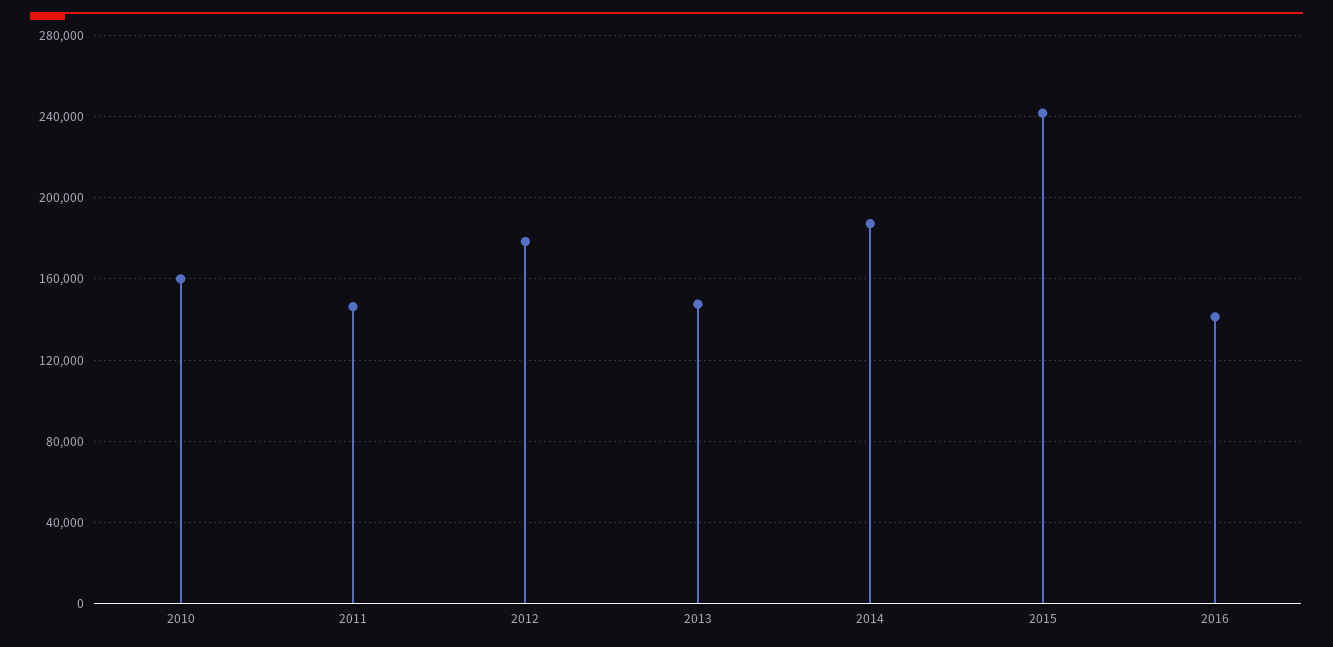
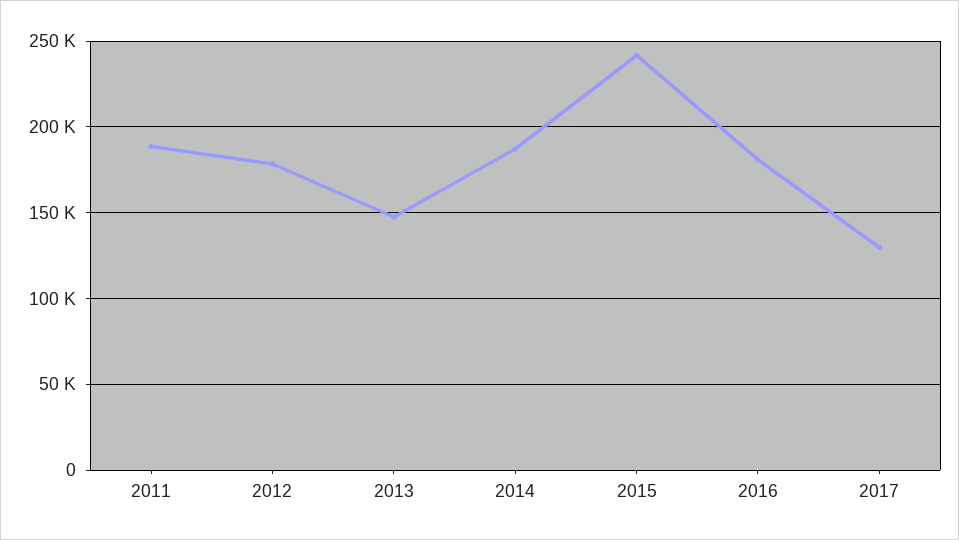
2010: 160000 -> none
2011: 145000 -> 190000
2016: 140000 -> 180000
2017: none -> 130000

